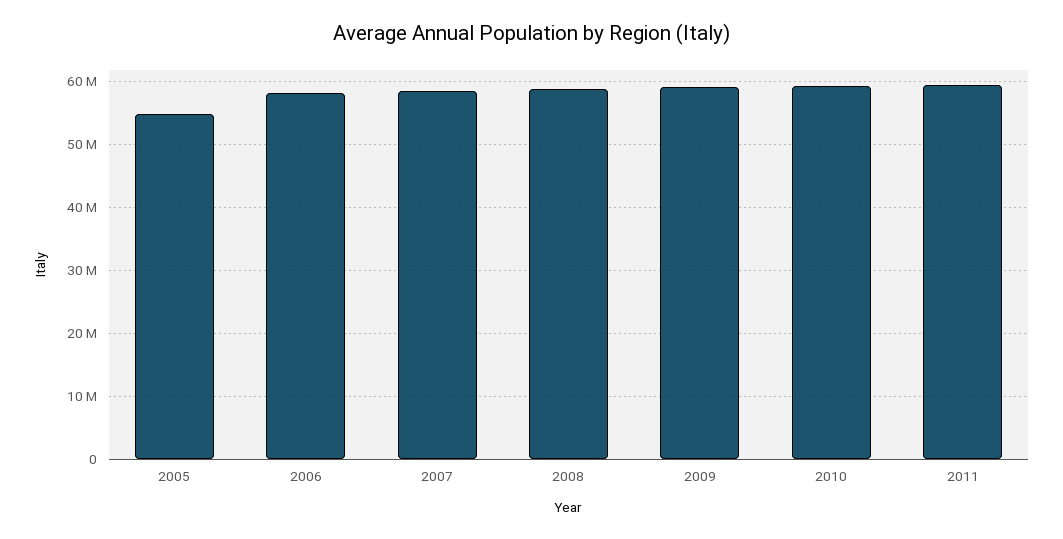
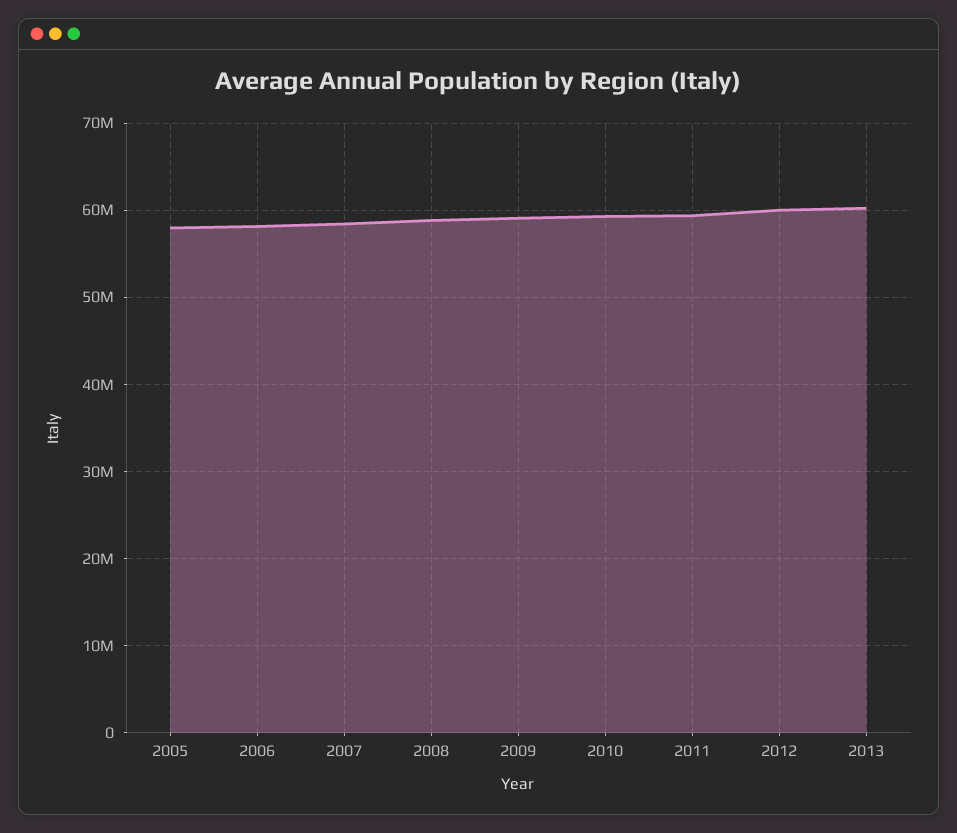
2005: 55000000 -> 58000000
2012: none -> 60000000
2013: none -> 60000000

